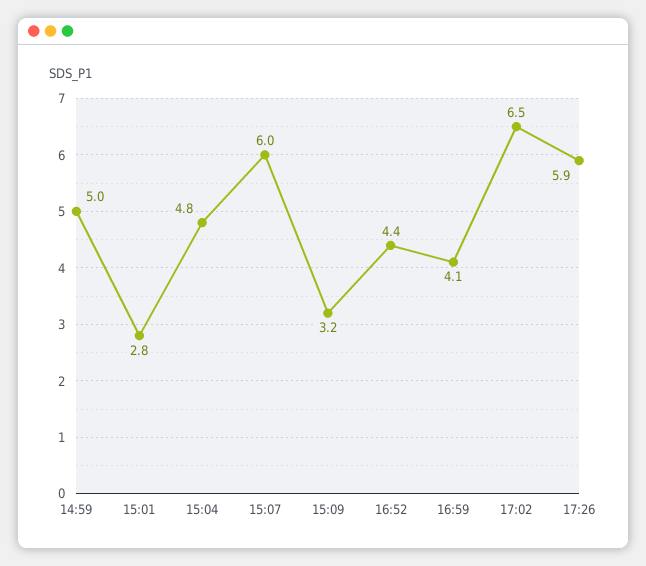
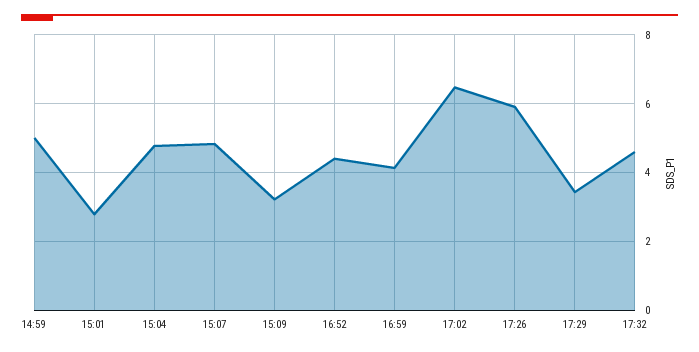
15:07: 6 -> 4.8
17:29: none -> 3.4
17:32: none -> 4.6

